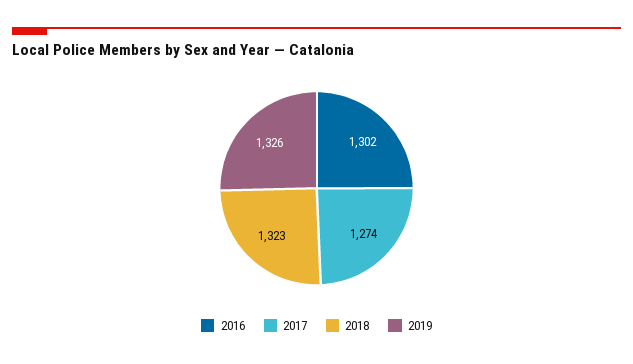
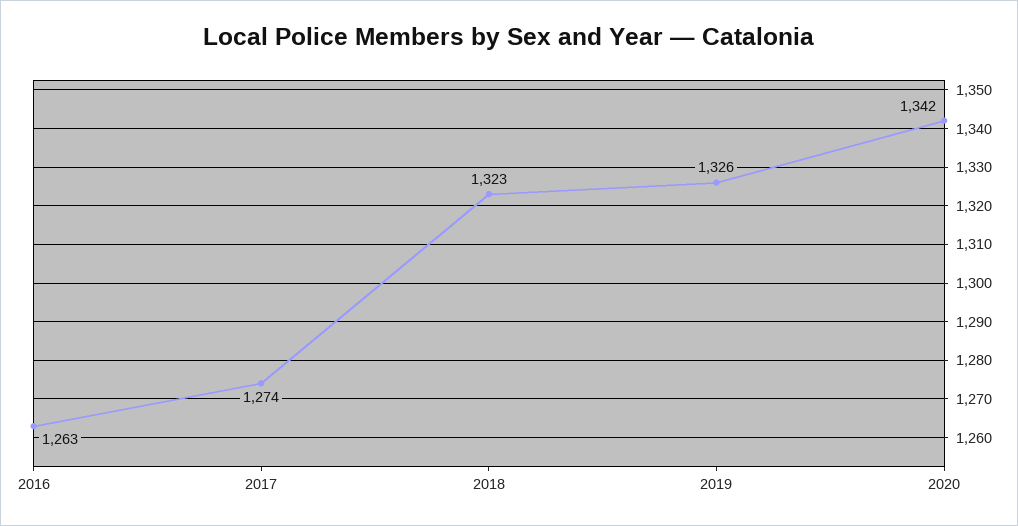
2016: 1302 -> 1263
2020: none -> 1342

